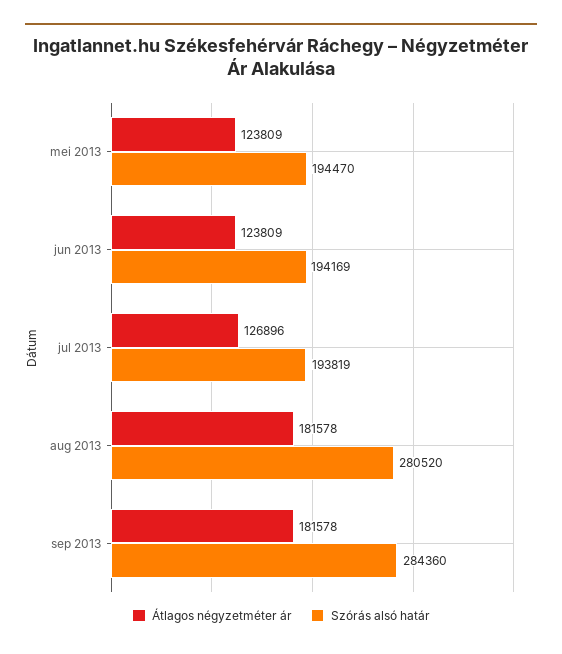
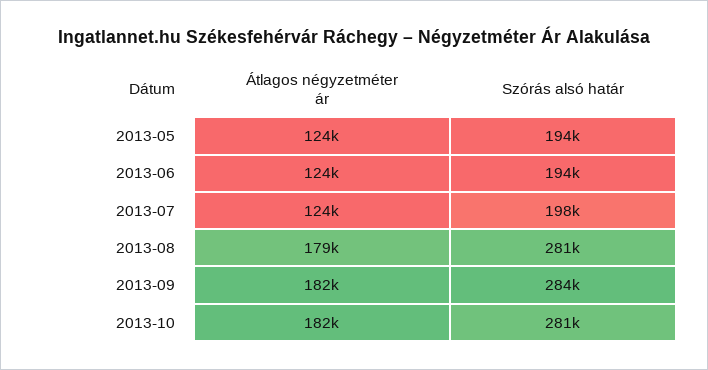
Átlagos négyzetméter ár, jul 2013: 126896 -> 124000
Szórás alsó határ, jul 2013: 193819 -> 198000
Átlagos négyzetméter ár, aug 2013: 181578 -> 179000
Átlagos négyzetméter ár, 2013-10: none -> 182000
Szórás alsó határ, 2013-10: none -> 281000

